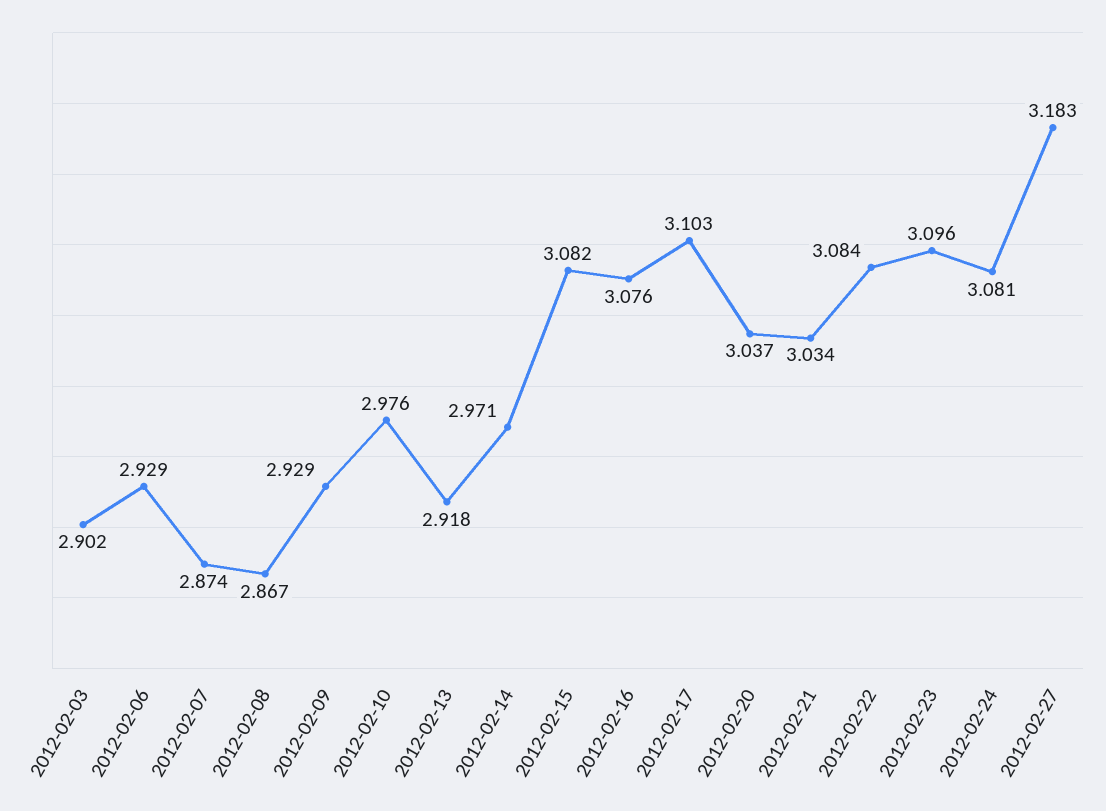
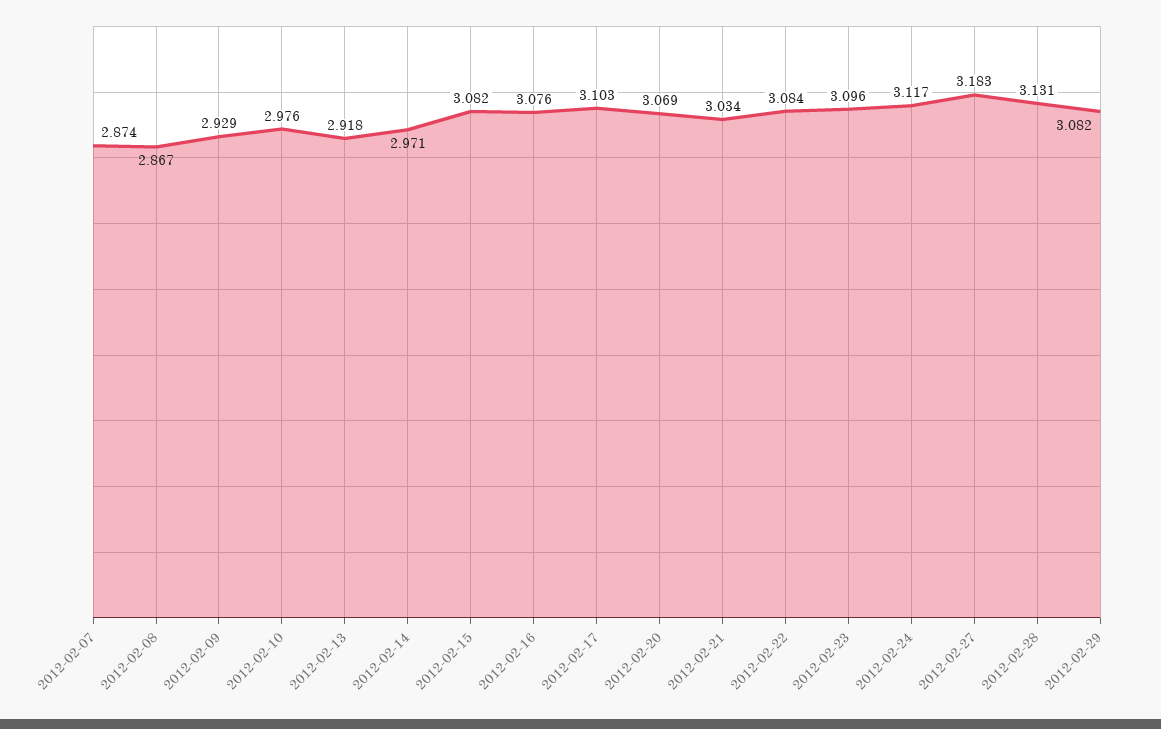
2012-02-03: 2.902 -> none
2012-02-06: 2.929 -> none
2012-02-20: 3.037 -> 3.069
2012-02-24: 3.081 -> 3.117
2012-02-28: none -> 3.131
2012-02-29: none -> 3.082

